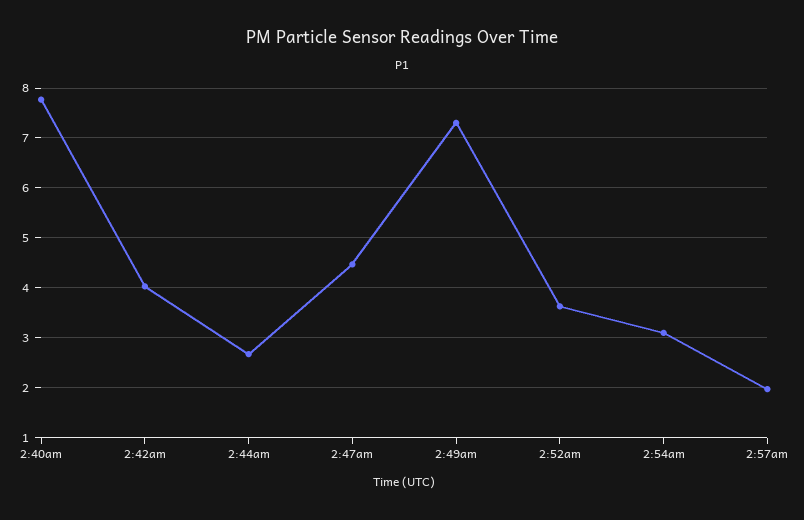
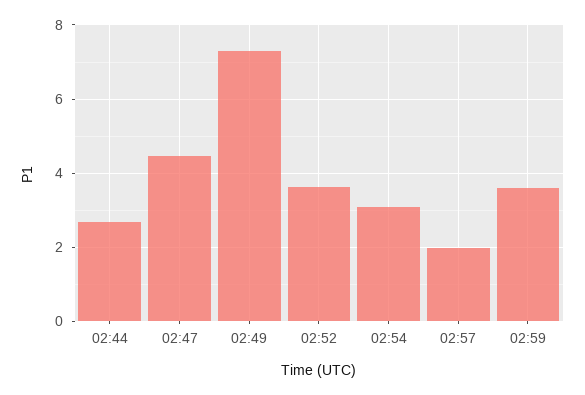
2:40am: 7.8 -> none
2:42am: 4 -> none
02:59: none -> 3.6

